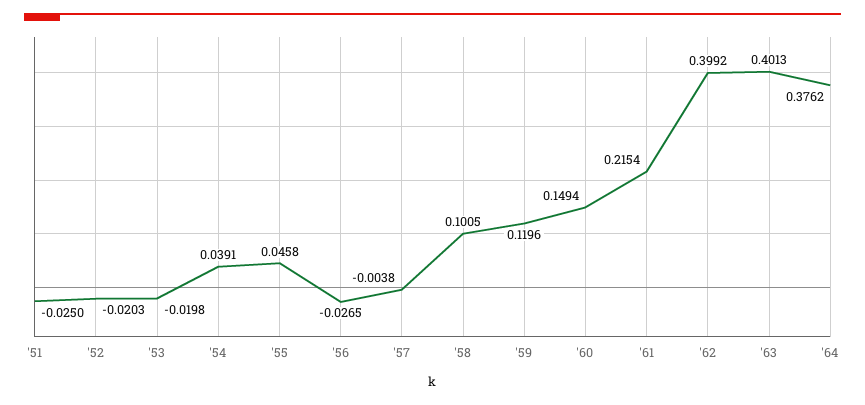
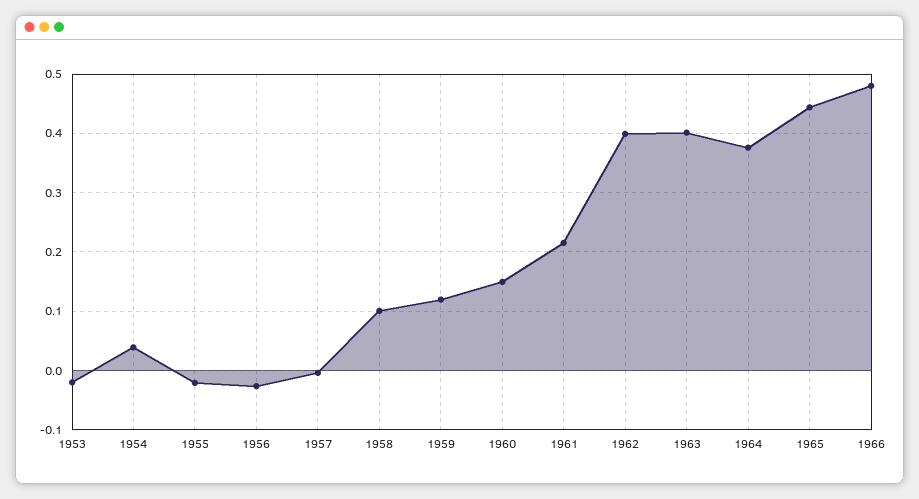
'51: -0.025 -> none
'52: -0.0203 -> none
'55: 0.0458 -> -0.02
1965: none -> 0.44
1966: none -> 0.48

